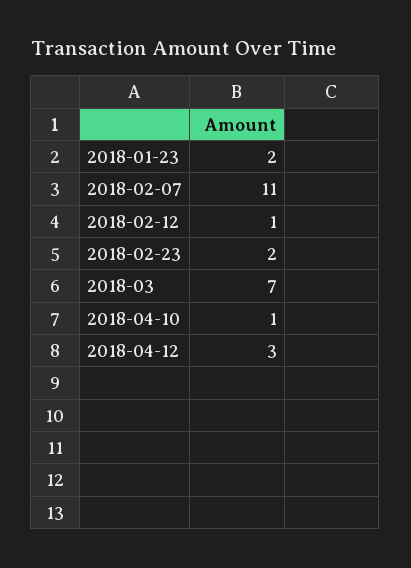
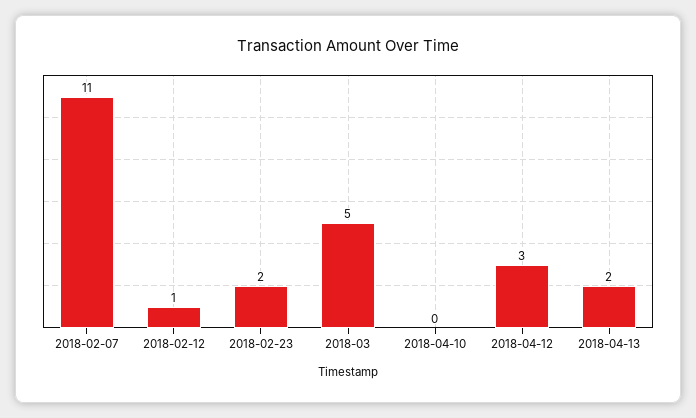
2018-01-23: 2 -> none
2018-03: 7 -> 5
2018-04-10: 1 -> 0
2018-04-13: none -> 2

